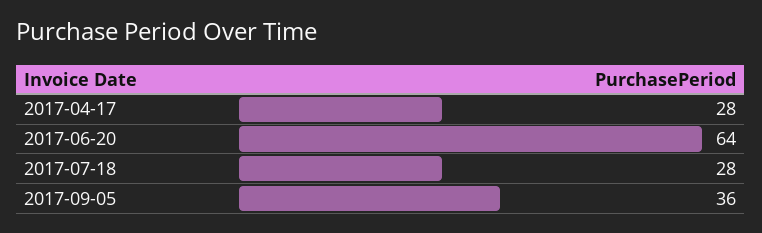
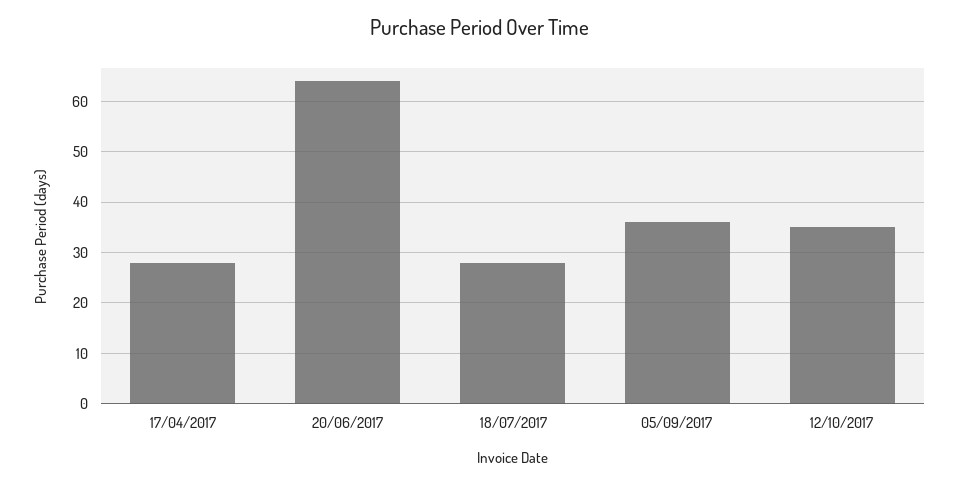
12/10/2017: none -> 35

